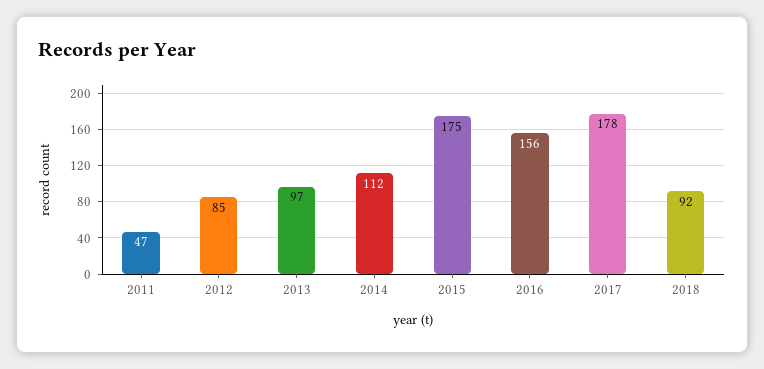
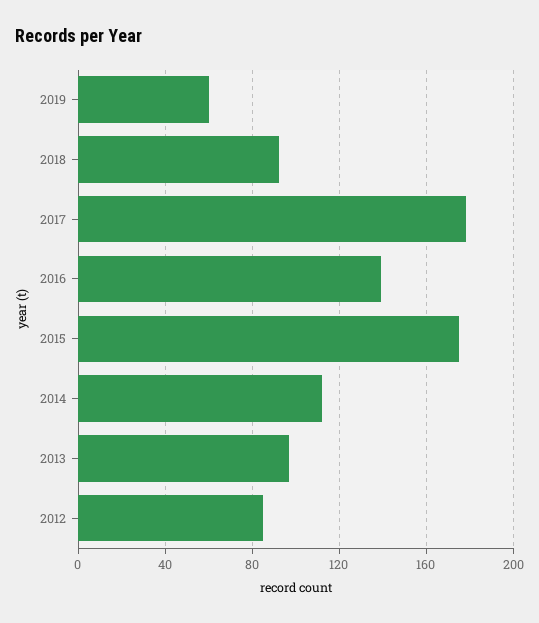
2011: 47 -> none
2016: 156 -> 140
2019: none -> 60

